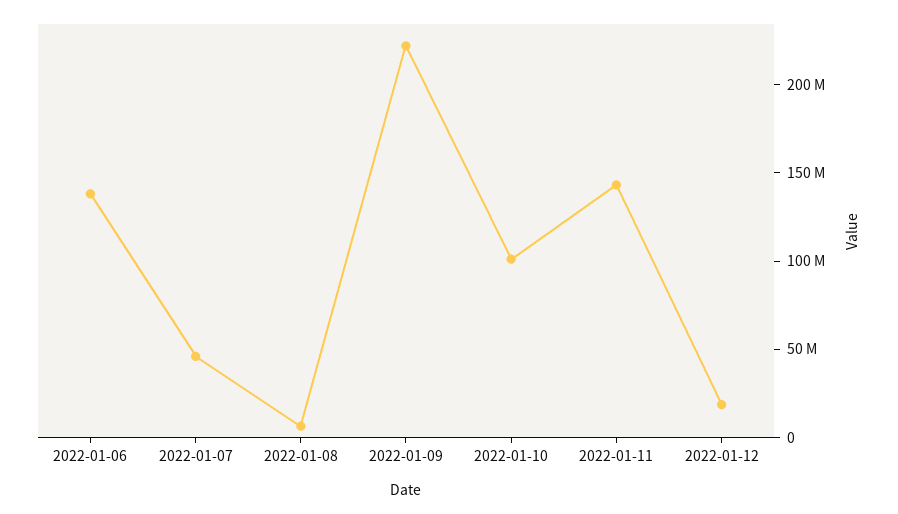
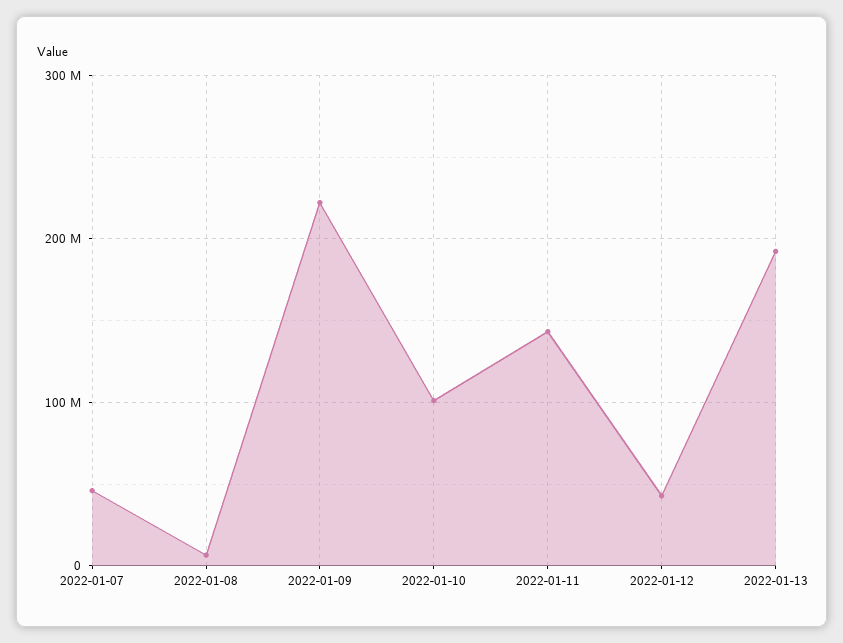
2022-01-06: 140000000 -> none
2022-01-12: 20000000 -> 40000000
2022-01-13: none -> 190000000

